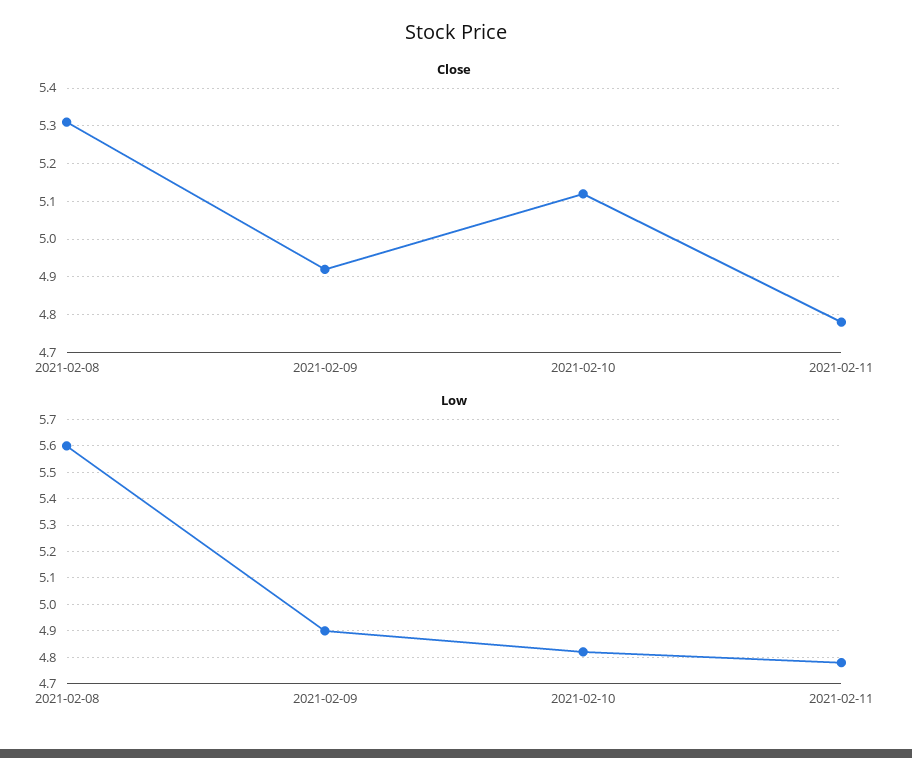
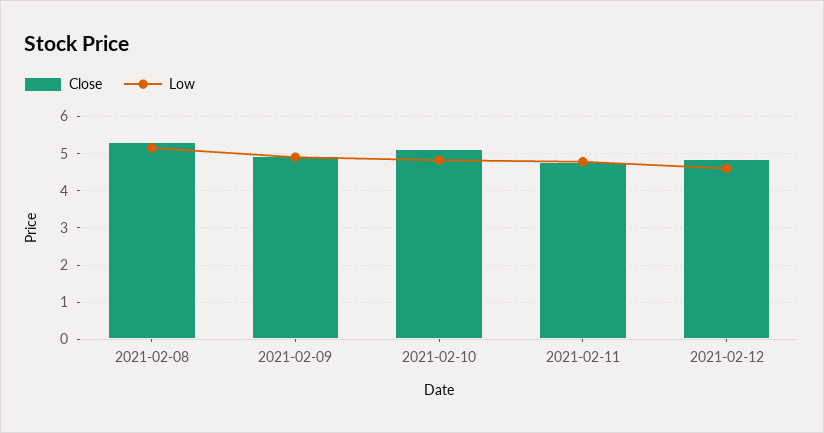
Low, 2021-02-08: 5.6 -> 5.2
Close, 2021-02-12: none -> 4.8
Low, 2021-02-12: none -> 4.6

